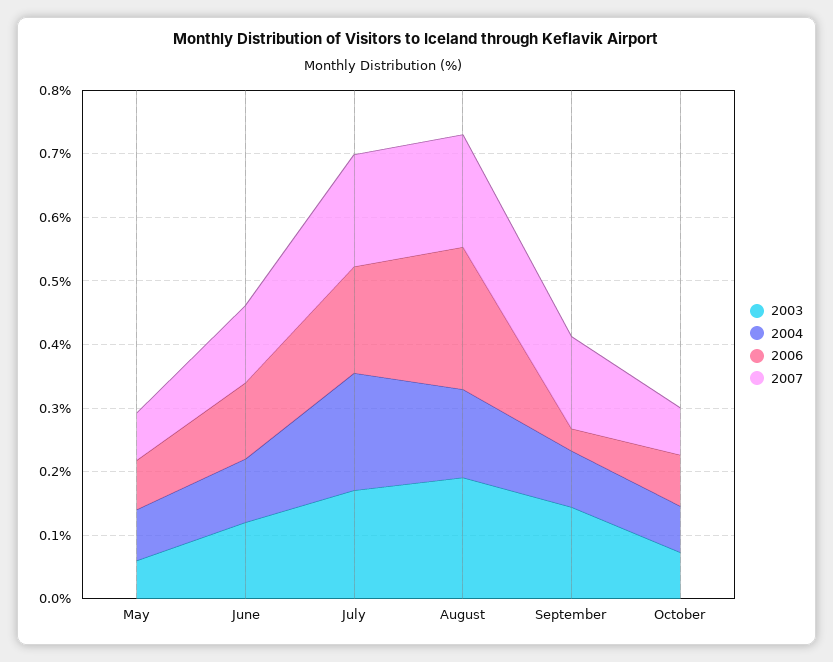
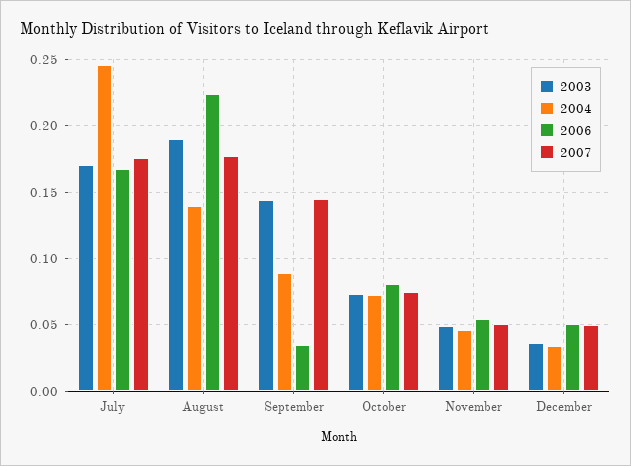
2003, May: 0.06 -> none
2004, May: 0.08 -> none
2006, May: 0.08 -> none
2007, May: 0.08 -> none
2003, June: 0.12 -> none
2004, June: 0.1 -> none
2006, June: 0.12 -> none
2007, June: 0.12 -> none
2004, July: 0.18 -> 0.245
2003, November: none -> 0.05
2004, November: none -> 0.045
2006, November: none -> 0.055
2007, November: none -> 0.05
2003, December: none -> 0.035
2004, December: none -> 0.035
2006, December: none -> 0.05
2007, December: none -> 0.05

